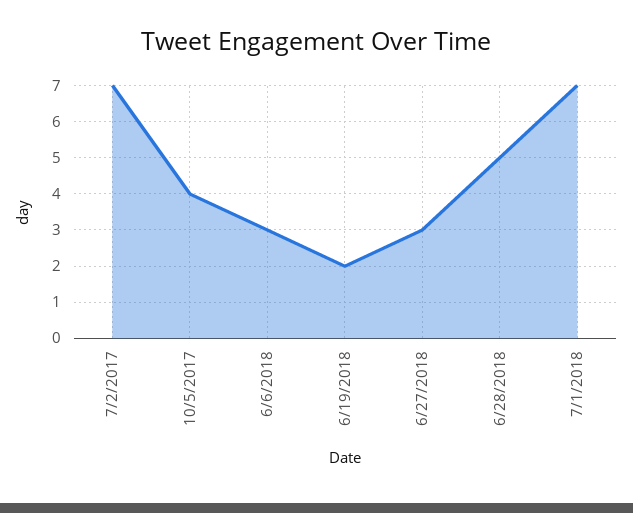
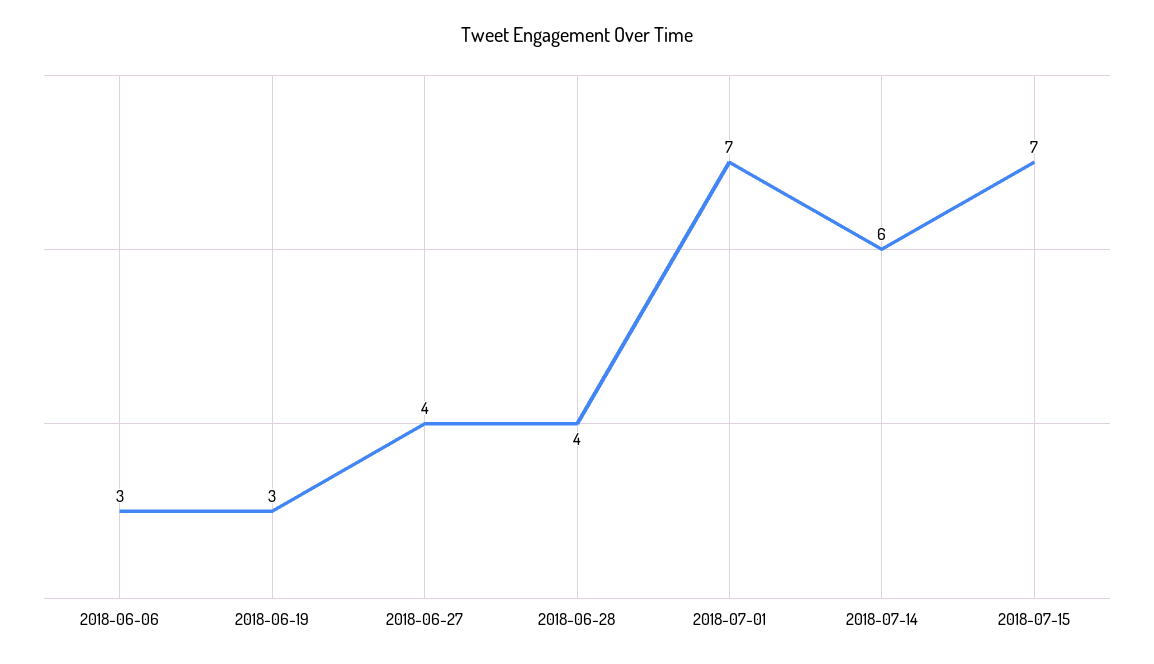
7/2/2017: 7 -> none
10/5/2017: 4 -> none
6/19/2018: 2 -> 3
6/27/2018: 3 -> 4
6/28/2018: 5 -> 4
2018-07-14: none -> 6
2018-07-15: none -> 7

